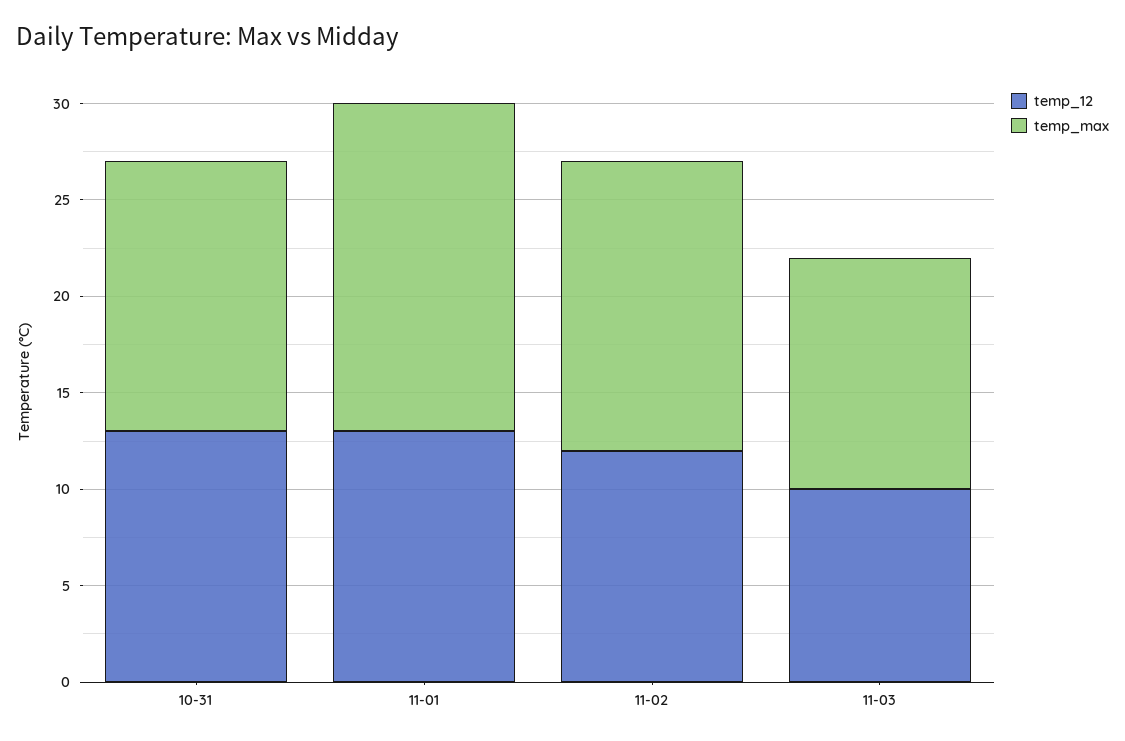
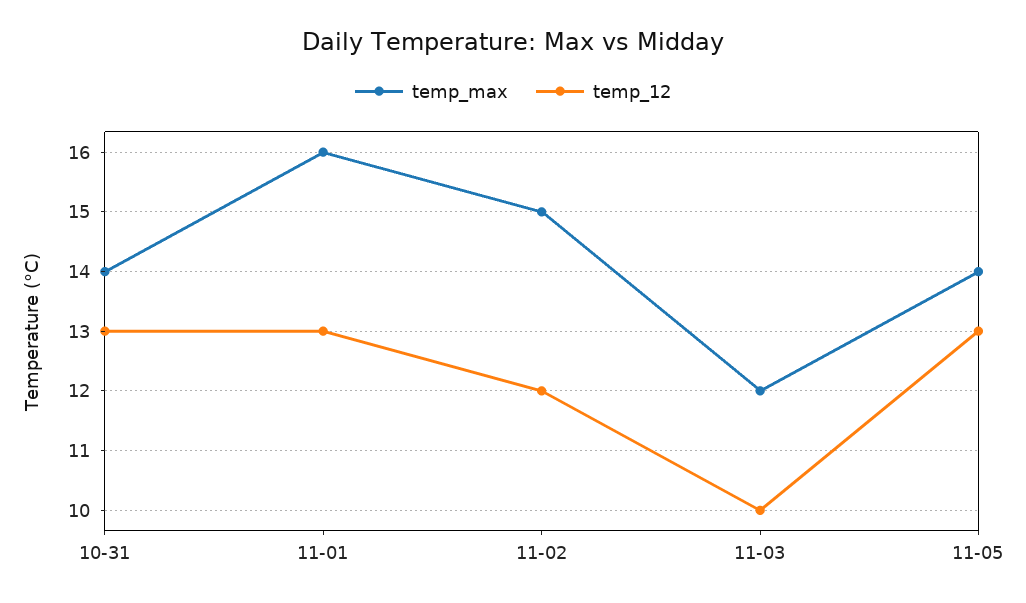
temp_max, 11-01: 17 -> 16
temp_max, 11-05: none -> 14
temp_12, 11-05: none -> 13

